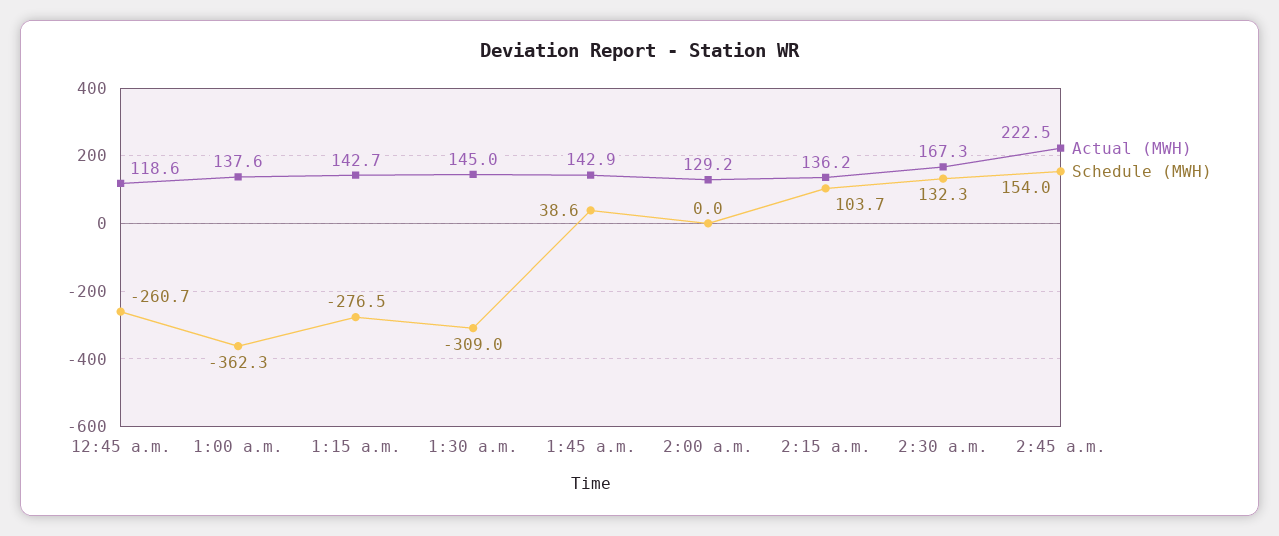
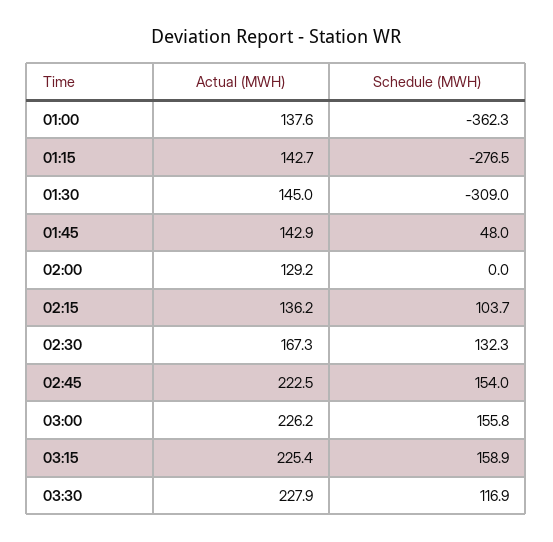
Actual (MWH), 12:45 a.m.: 118.6 -> none
Schedule (MWH), 12:45 a.m.: -260.7 -> none
Schedule (MWH), 1:45 a.m.: 38.6 -> 48
Actual (MWH), 03:00: none -> 226.2
Schedule (MWH), 03:00: none -> 155.8
Actual (MWH), 03:15: none -> 225.4
Schedule (MWH), 03:15: none -> 158.9
Actual (MWH), 03:30: none -> 227.9
Schedule (MWH), 03:30: none -> 116.9

